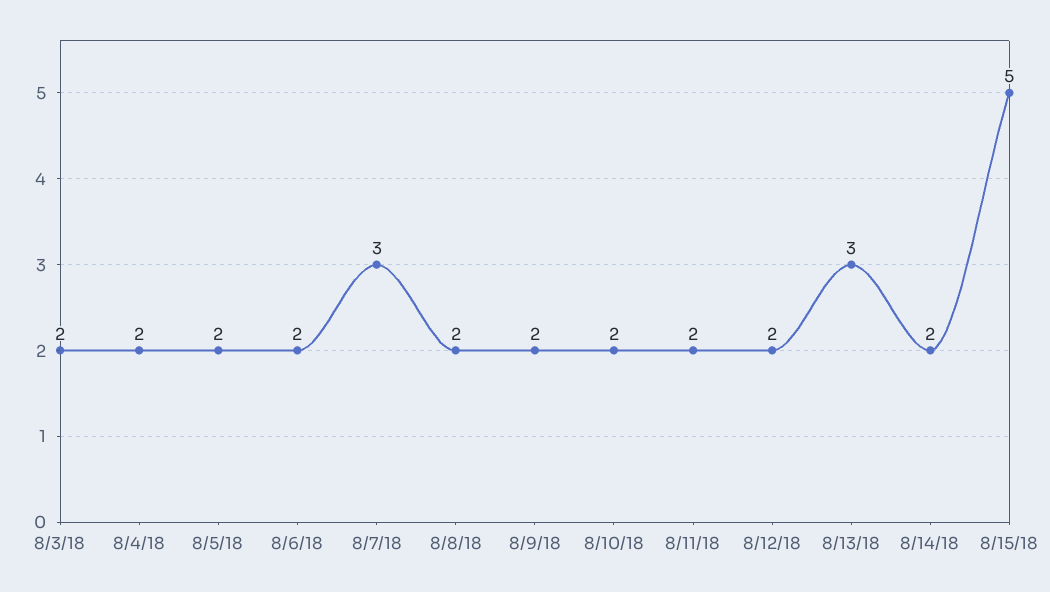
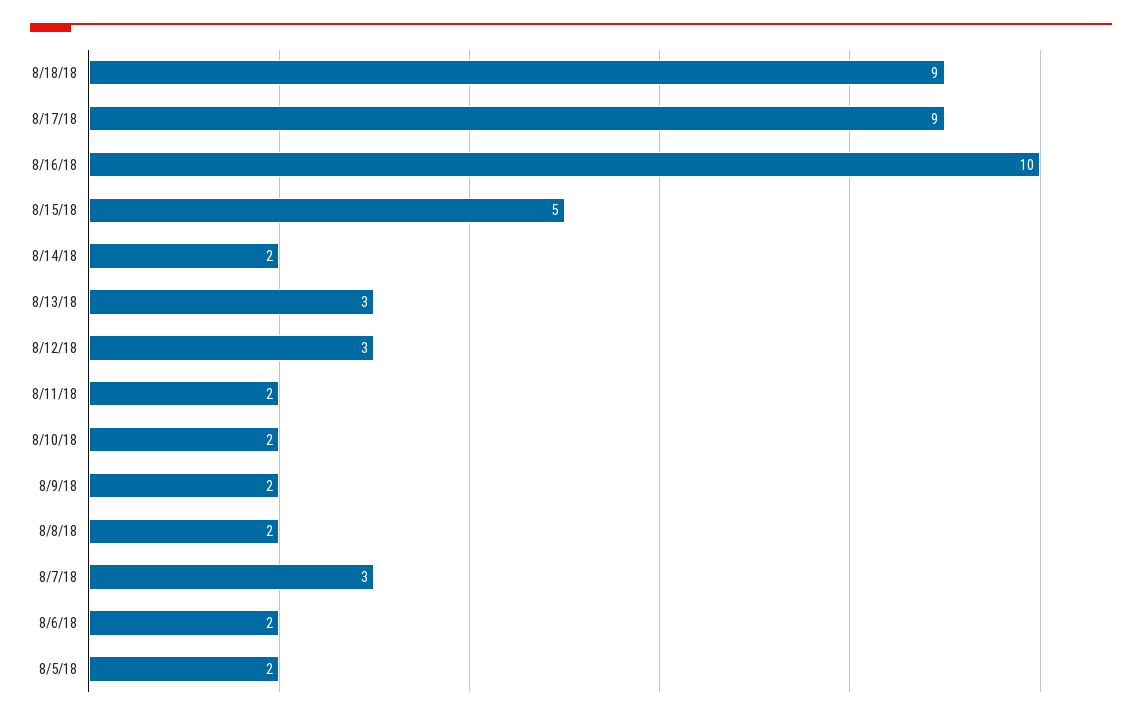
8/3/18: 2 -> none
8/4/18: 2 -> none
8/12/18: 2 -> 3
8/18/18: none -> 9
8/17/18: none -> 9
8/16/18: none -> 10

